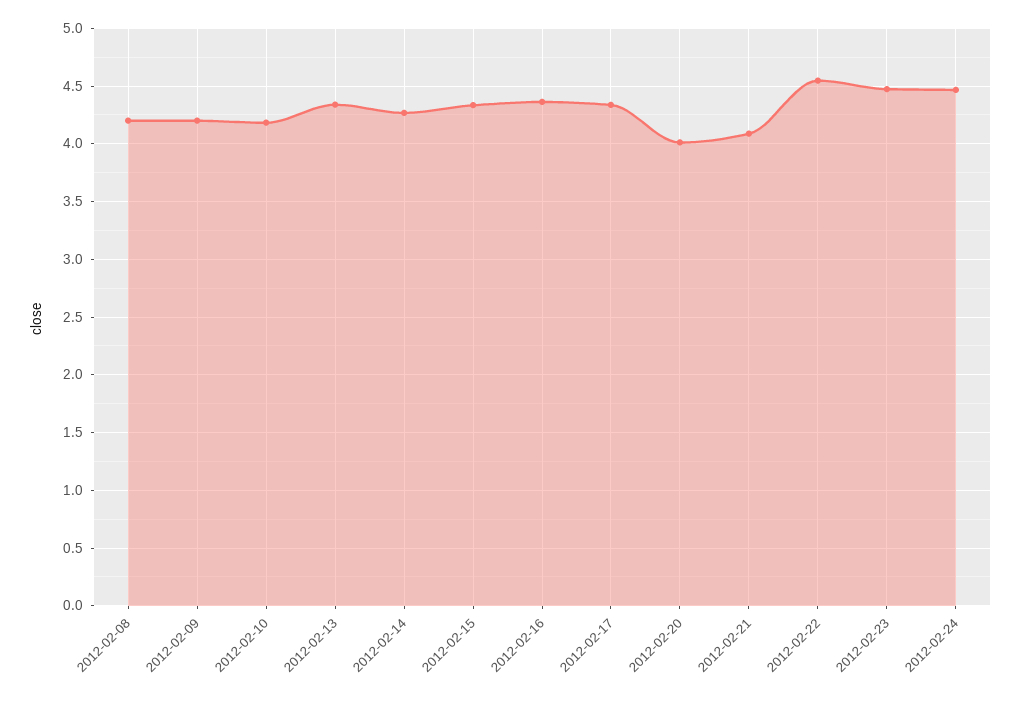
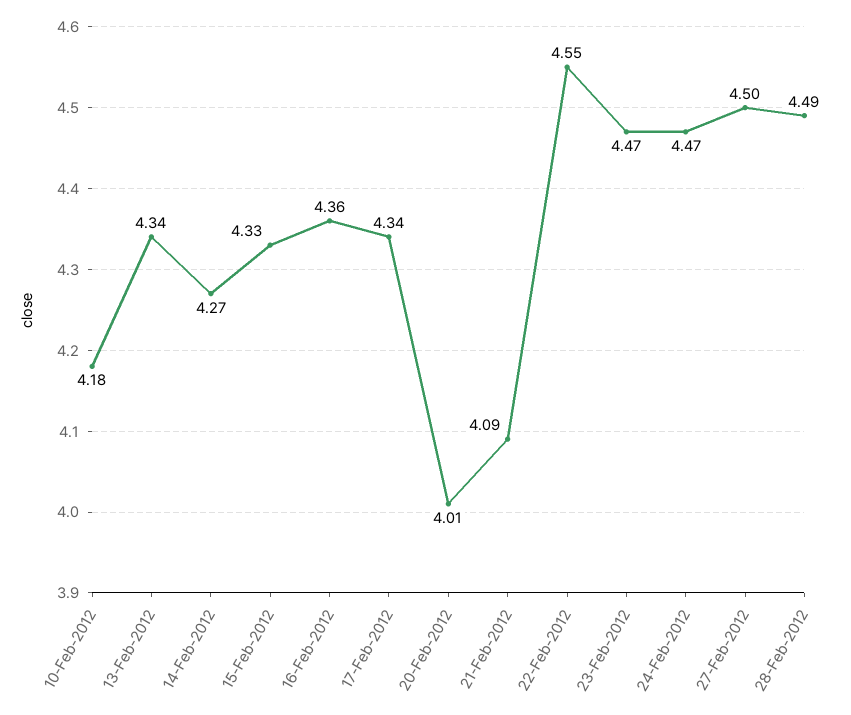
2012-02-08: 4.2 -> none
2012-02-09: 4.2 -> none
27-Feb-2012: none -> 4.5
28-Feb-2012: none -> 4.49

